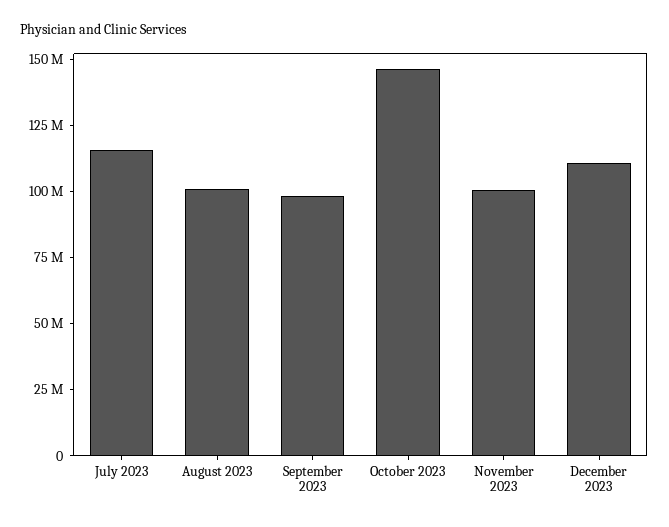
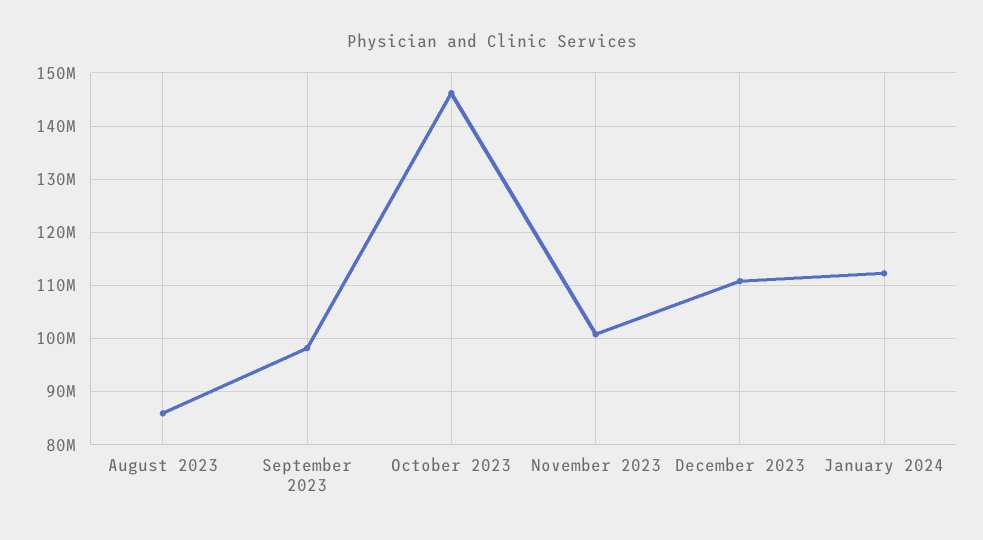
July 2023: 115000000 -> none
August 2023: 100000000 -> 86000000
January 2024: none -> 112000000

